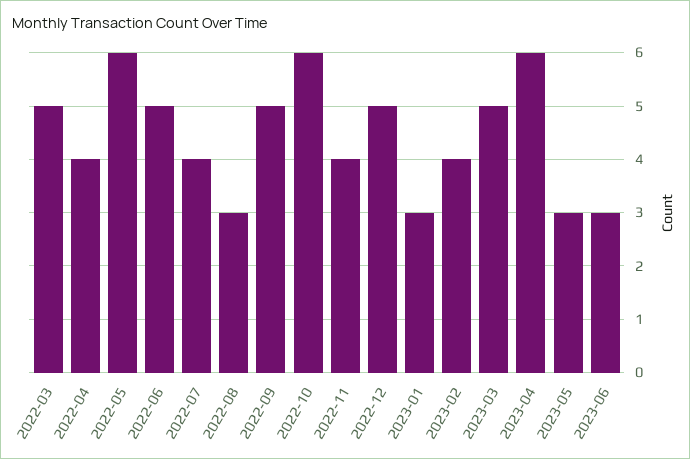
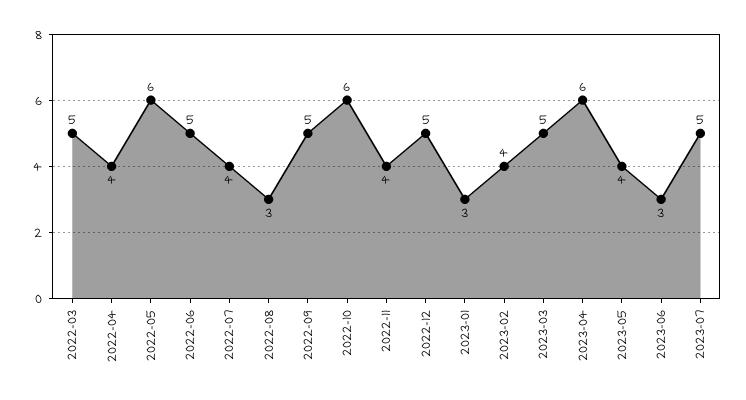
2023-05: 3 -> 4
2023-07: none -> 5

